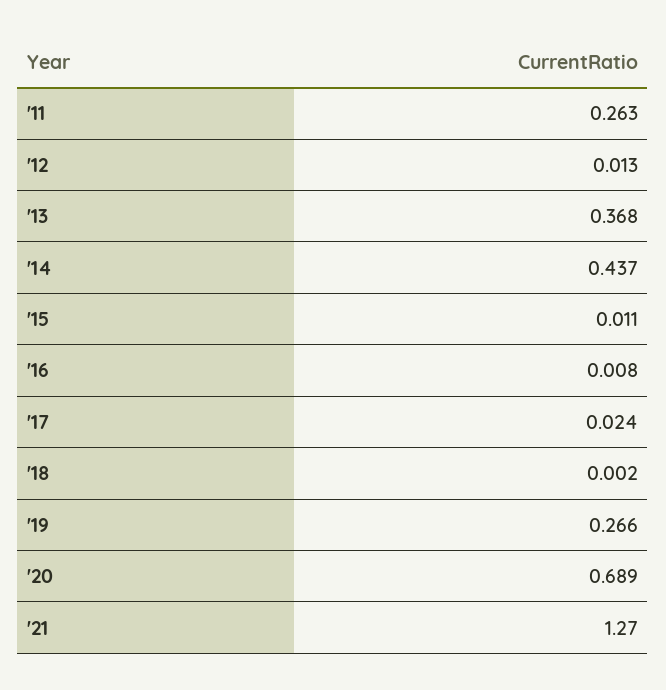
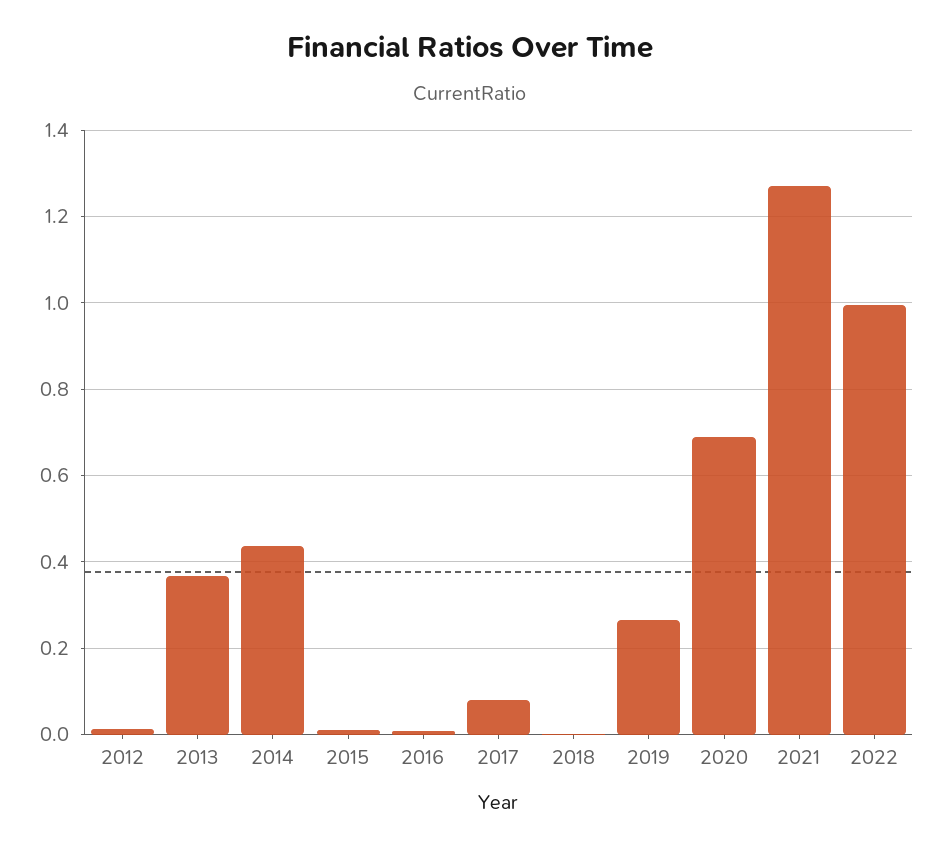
'11: 0.263 -> none
'17: 0.024 -> 0.08
2022: none -> 1

